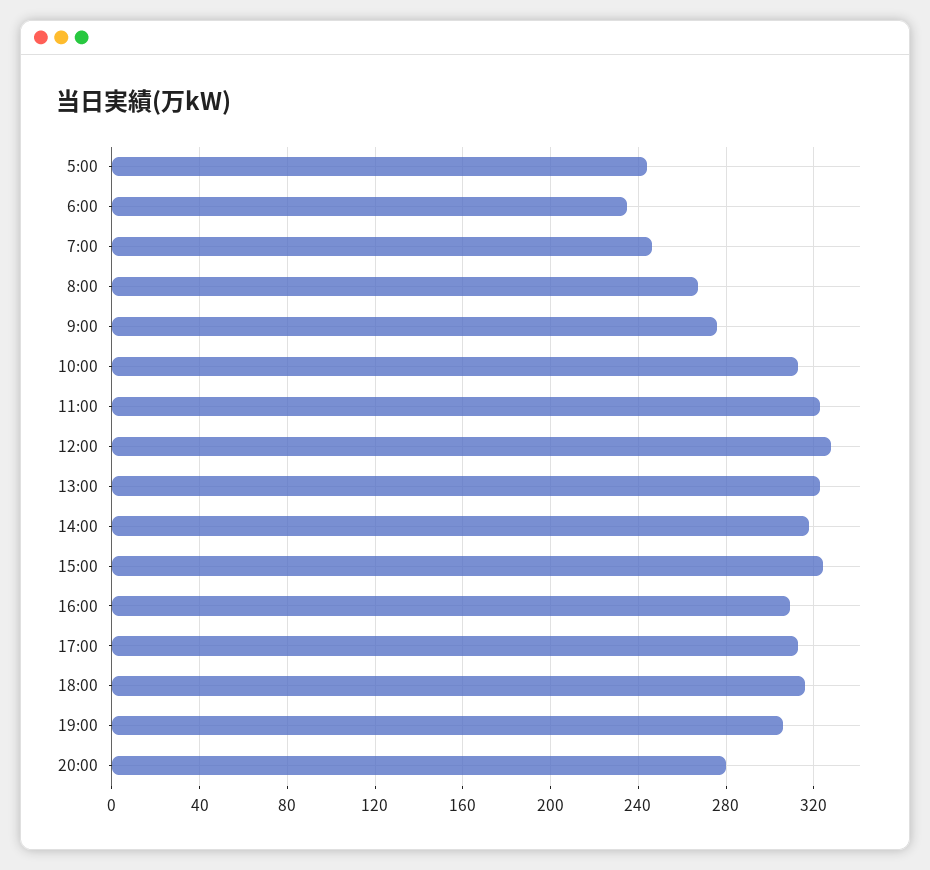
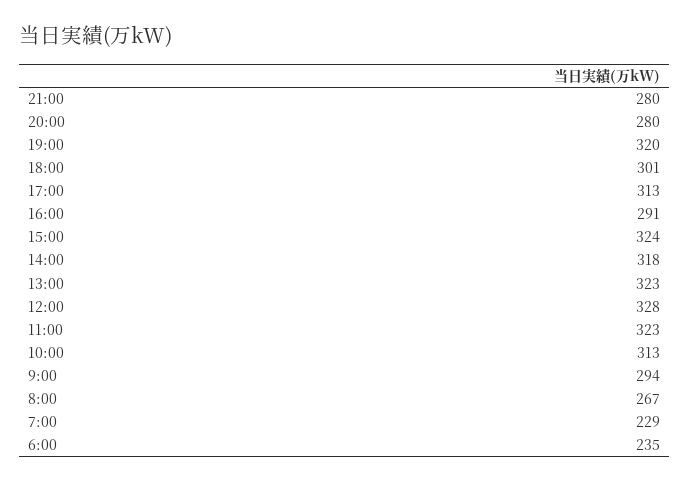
5:00: 245 -> none
7:00: 245 -> 229
9:00: 275 -> 294
16:00: 310 -> 291
18:00: 315 -> 301
19:00: 305 -> 320
21:00: none -> 280

